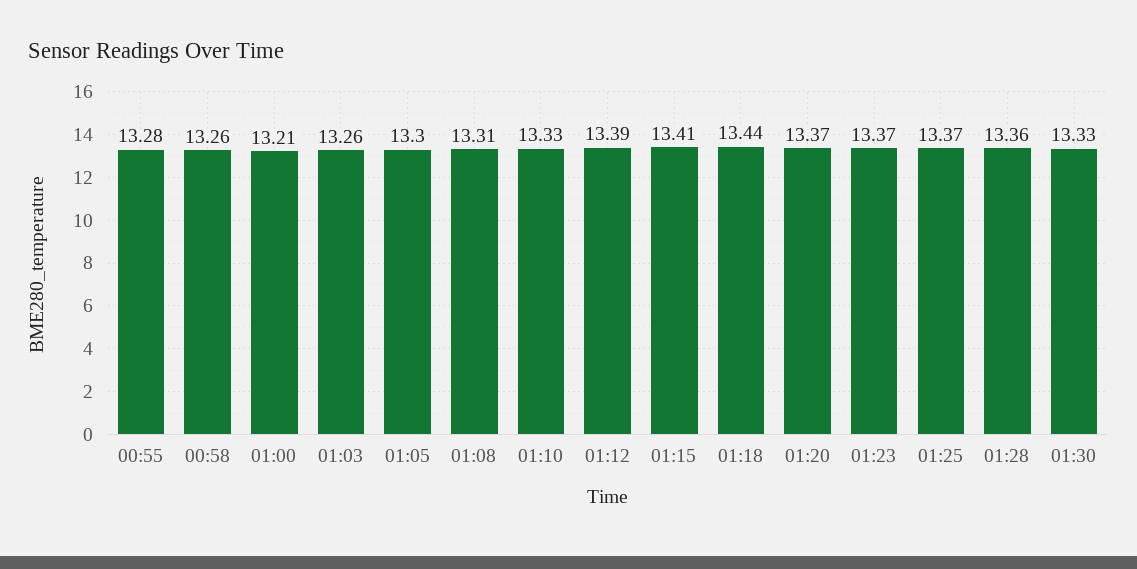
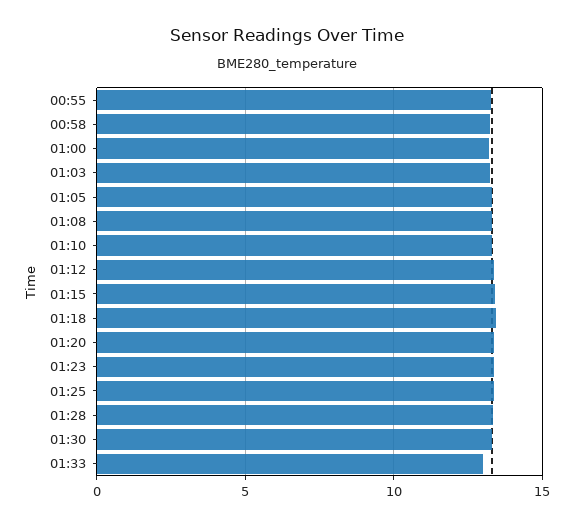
01:33: none -> 13

